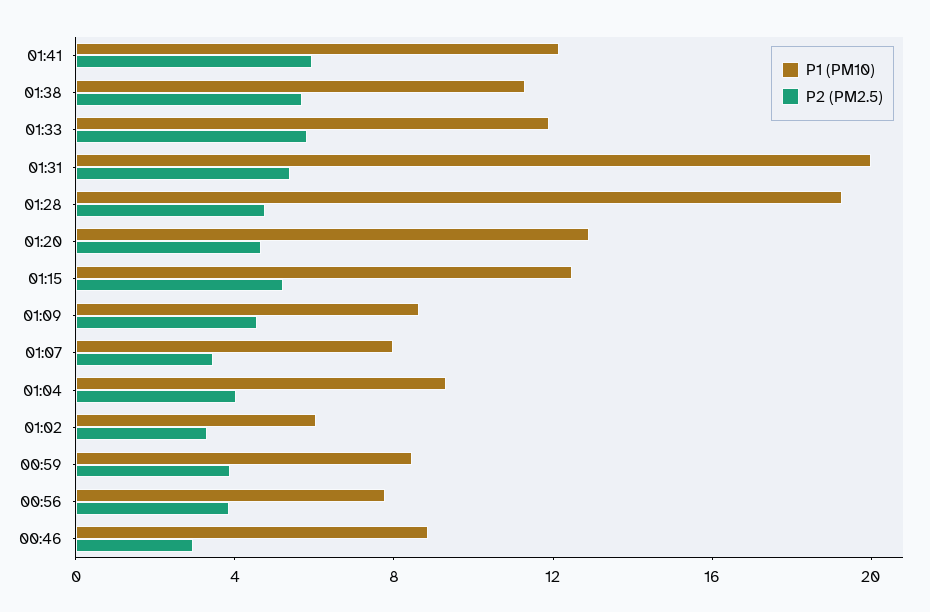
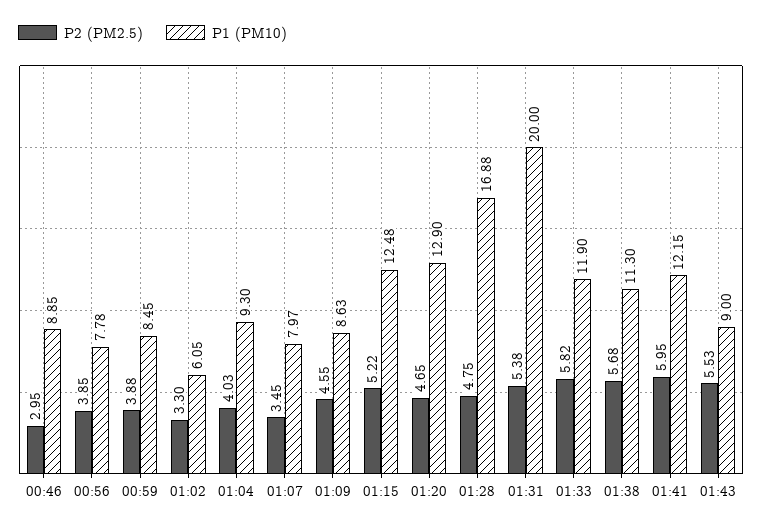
P1 (PM10), 01:28: 19 -> 16.88
P2 (PM2.5), 01:43: none -> 5.53
P1 (PM10), 01:43: none -> 9

